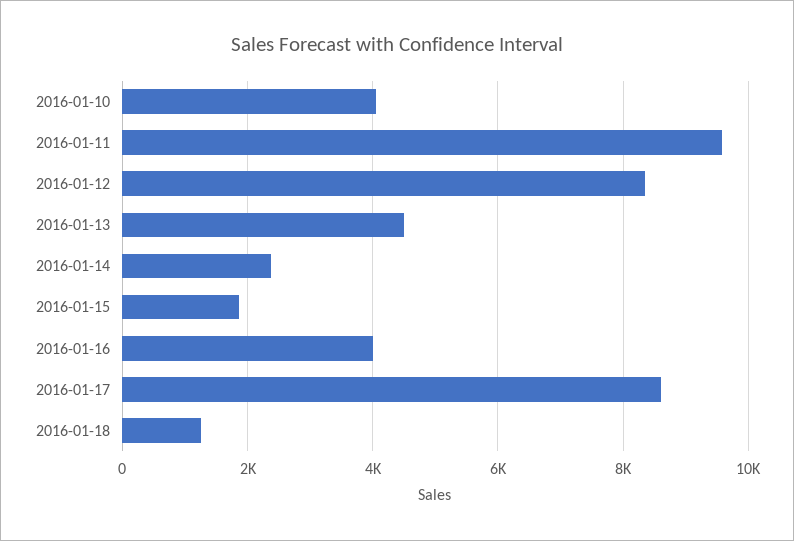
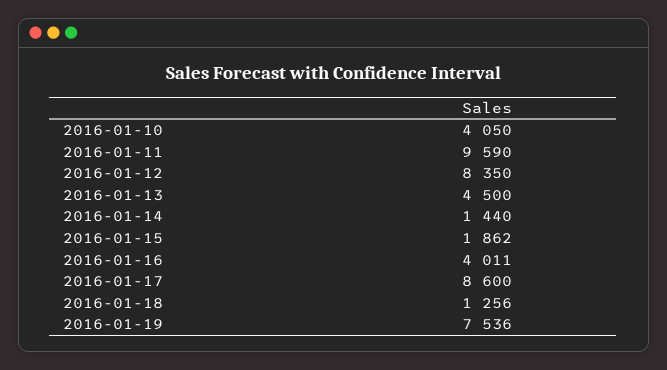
2016-01-14: 2400 -> 1440
2016-01-19: none -> 7536

